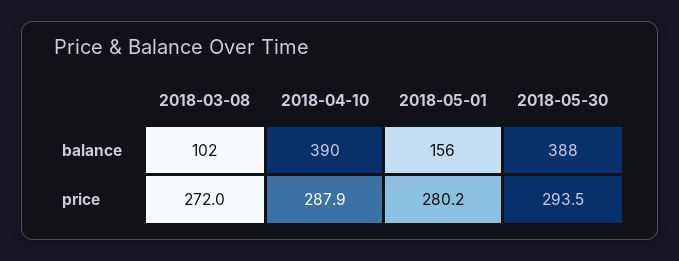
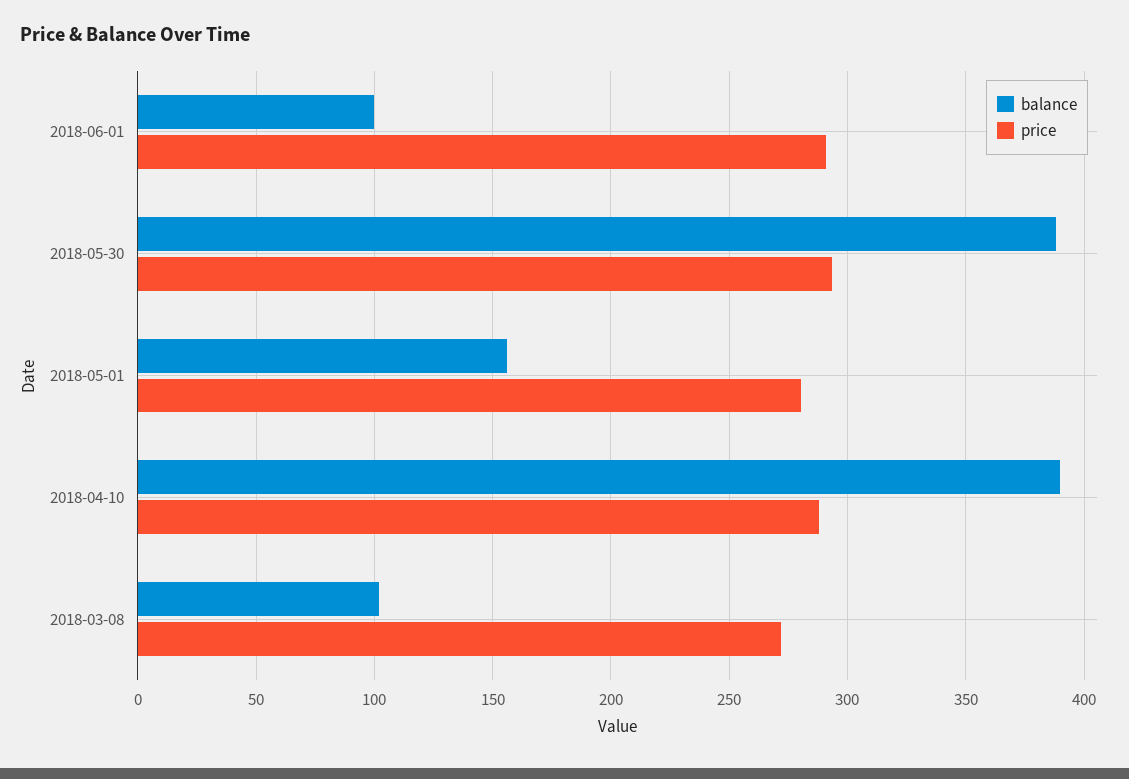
balance, 2018-06-01: none -> 100
price, 2018-06-01: none -> 290

